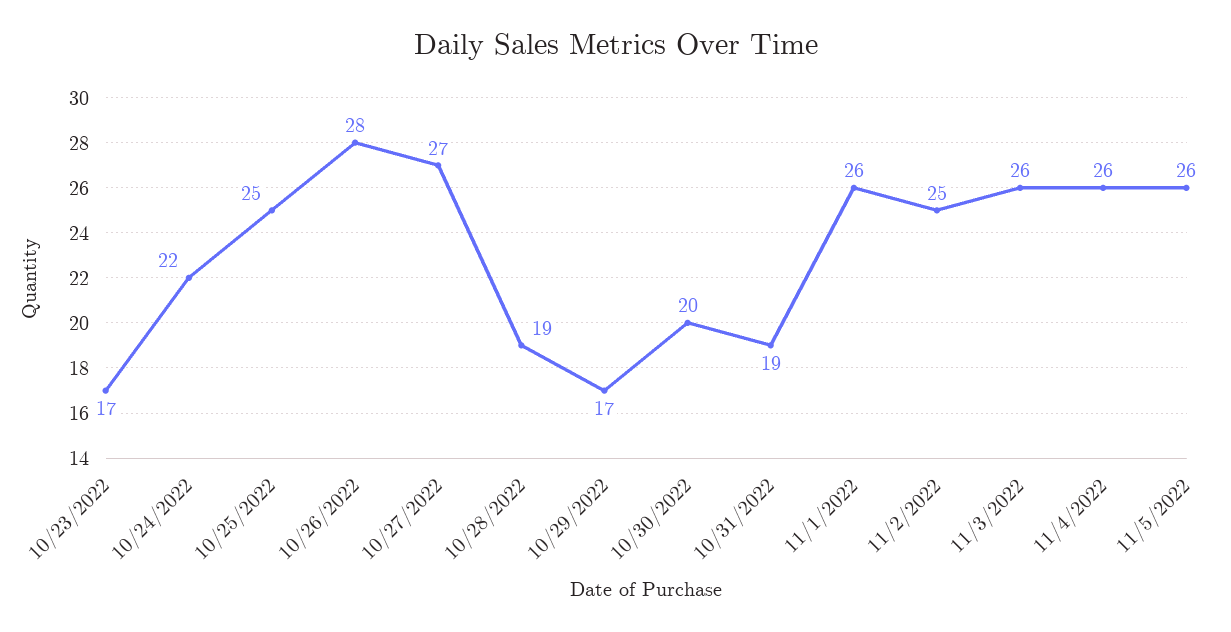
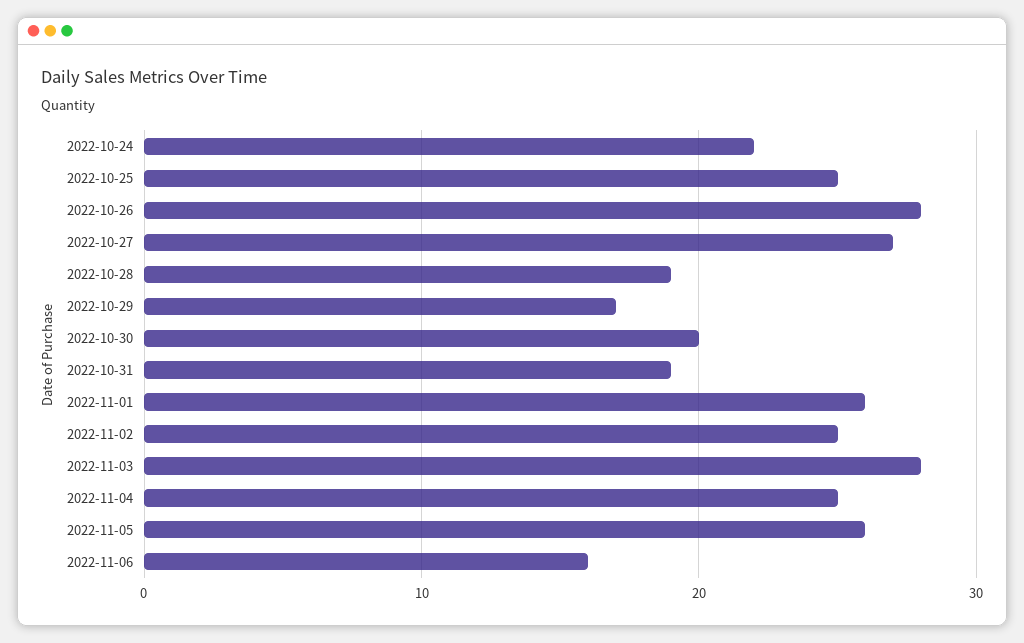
10/23/2022: 17 -> none
11/3/2022: 26 -> 28
11/4/2022: 26 -> 25
2022-11-06: none -> 16

